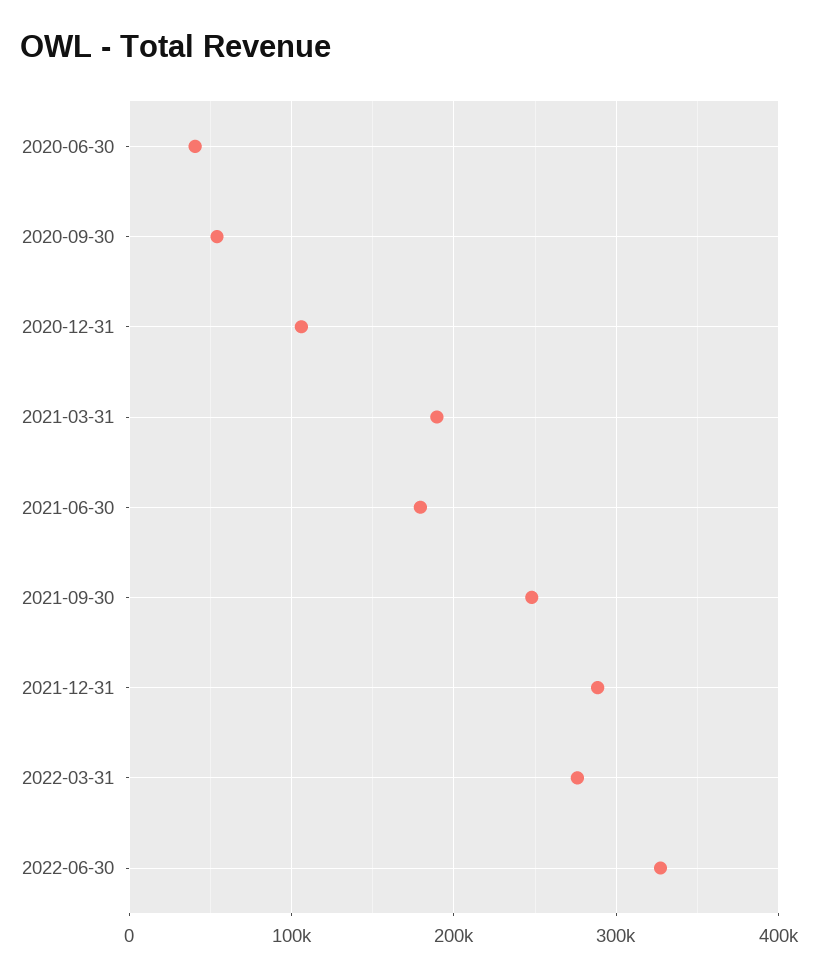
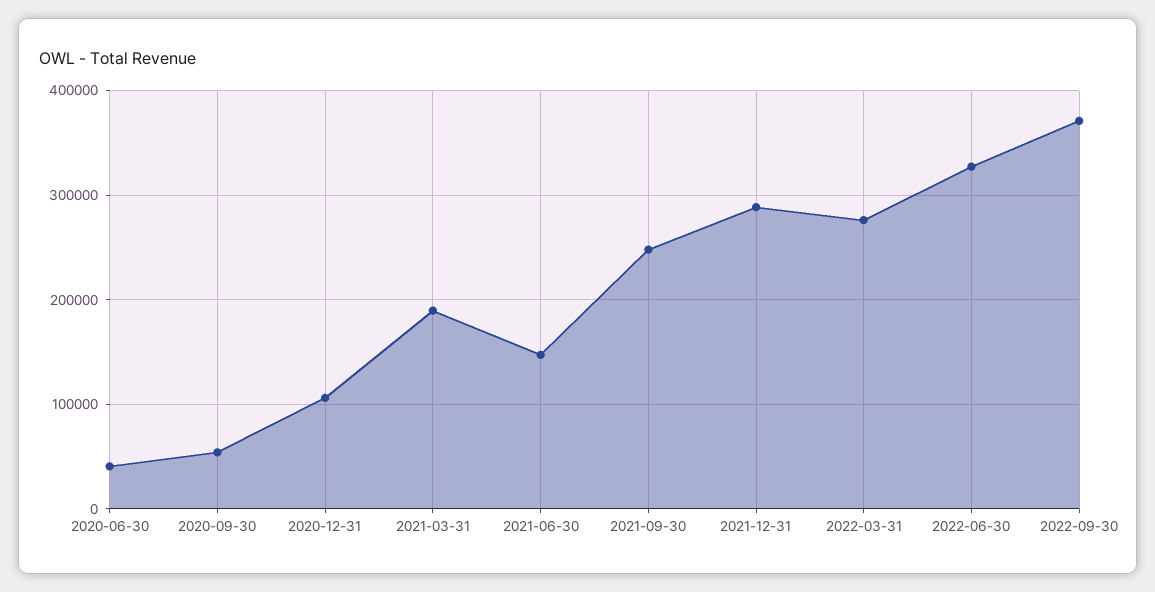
2021-06-30: 180000 -> 150000
2022-09-30: none -> 370000

